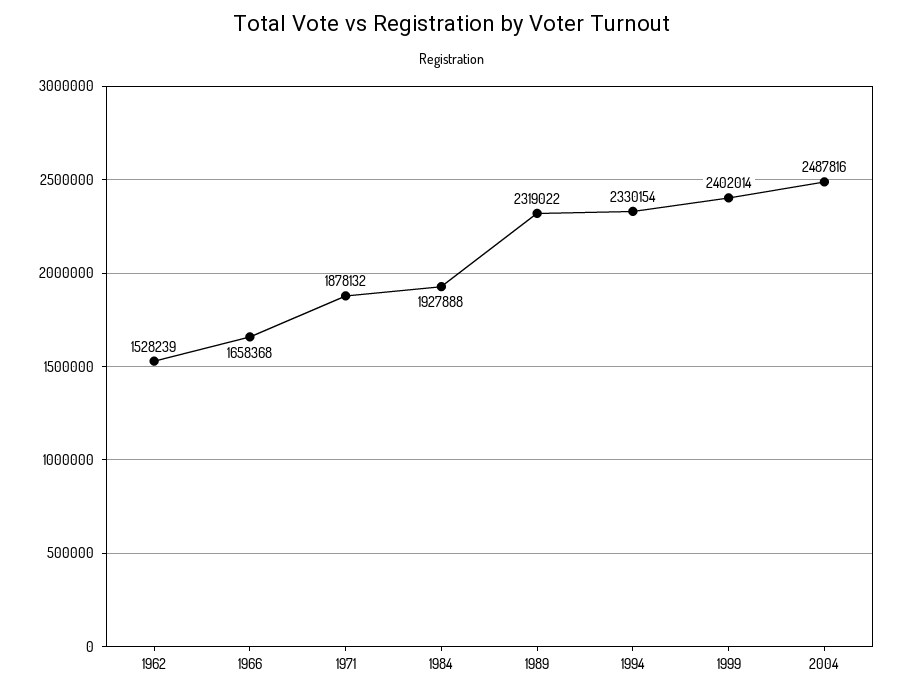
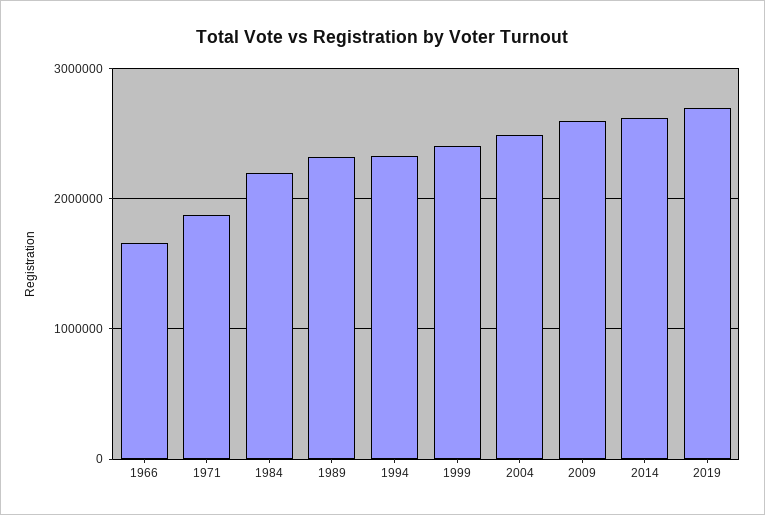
1962: 1528239 -> none
1984: 1927888 -> 2200000
2009: none -> 2600000
2014: none -> 2600000
2019: none -> 2700000

